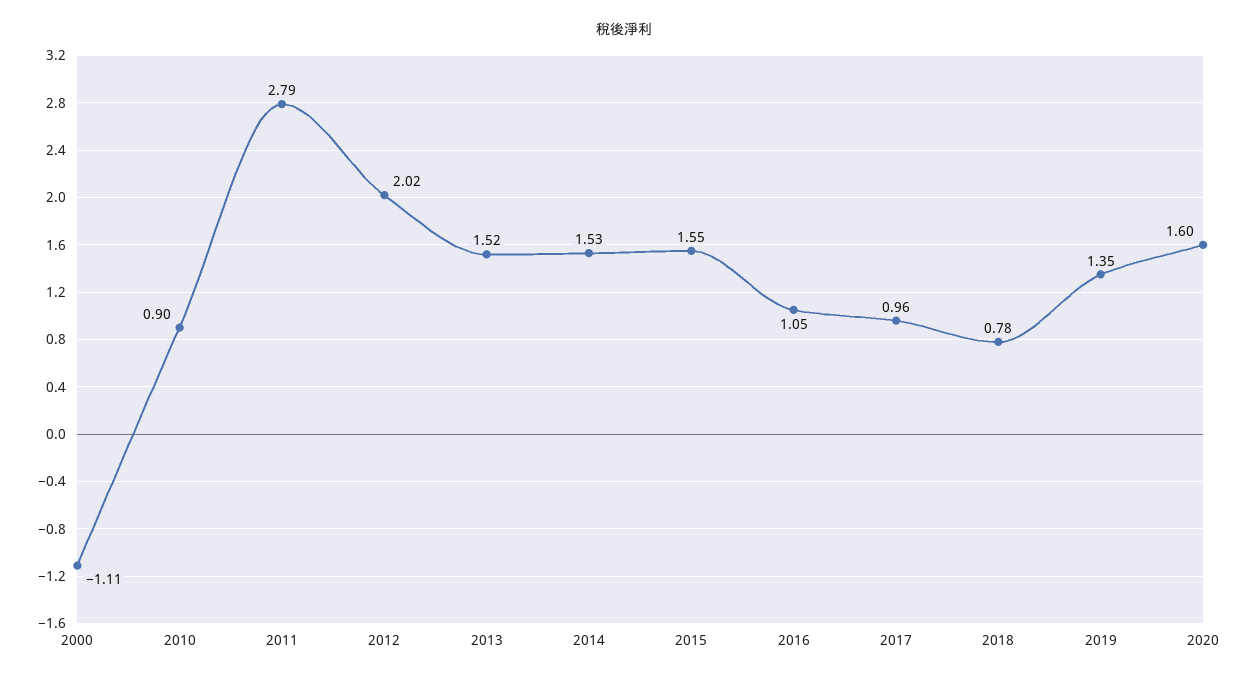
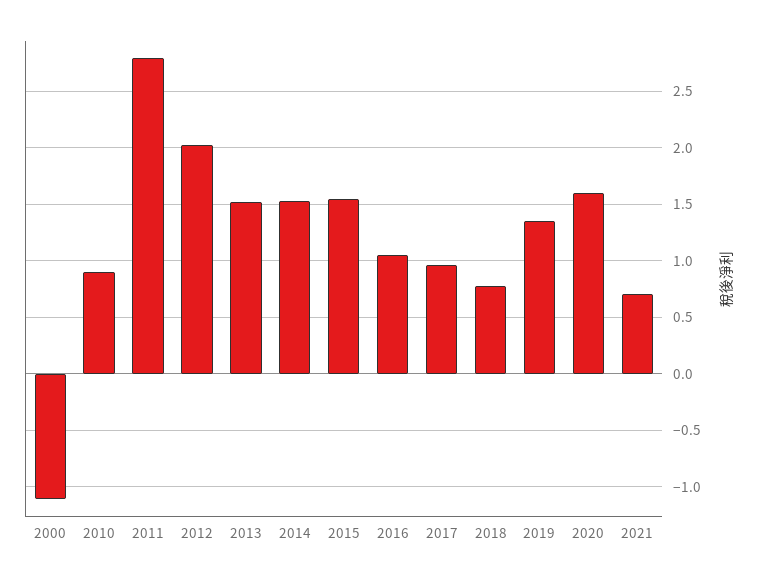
2021: none -> 0.7

